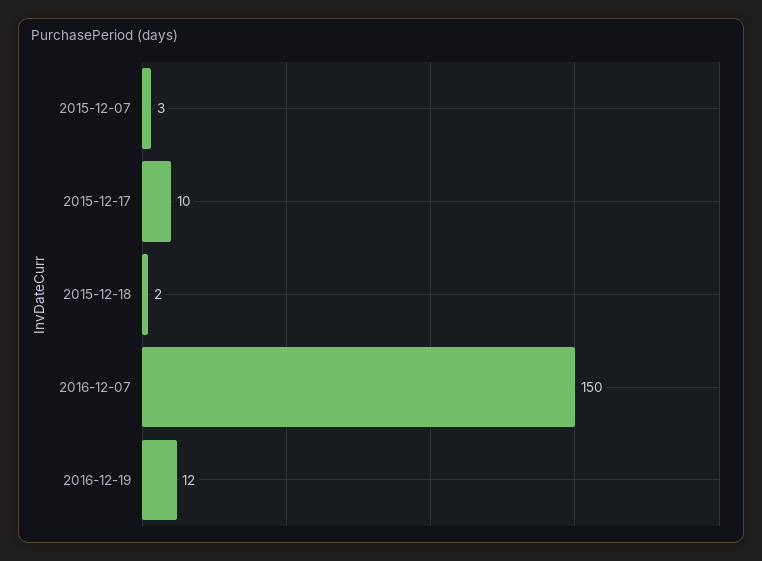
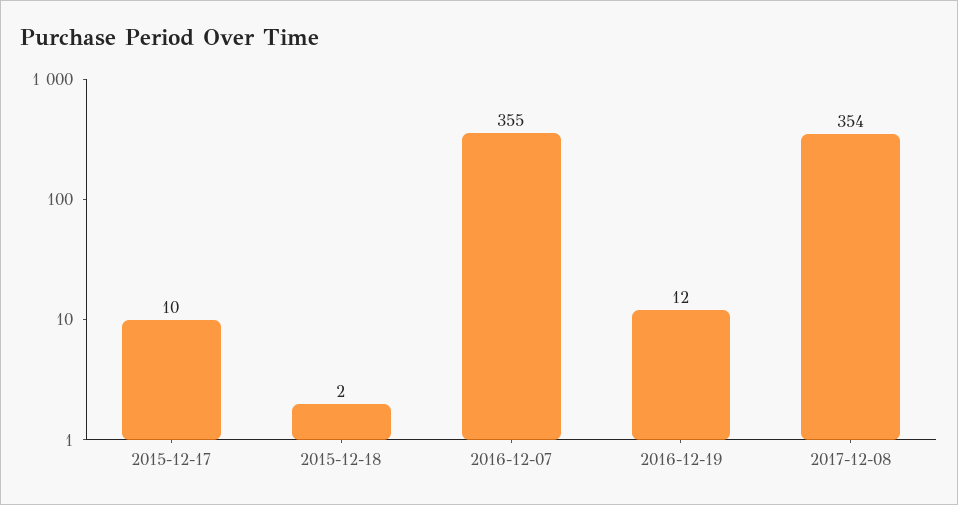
2015-12-07: 3 -> none
2016-12-07: 150 -> 355
2017-12-08: none -> 354

